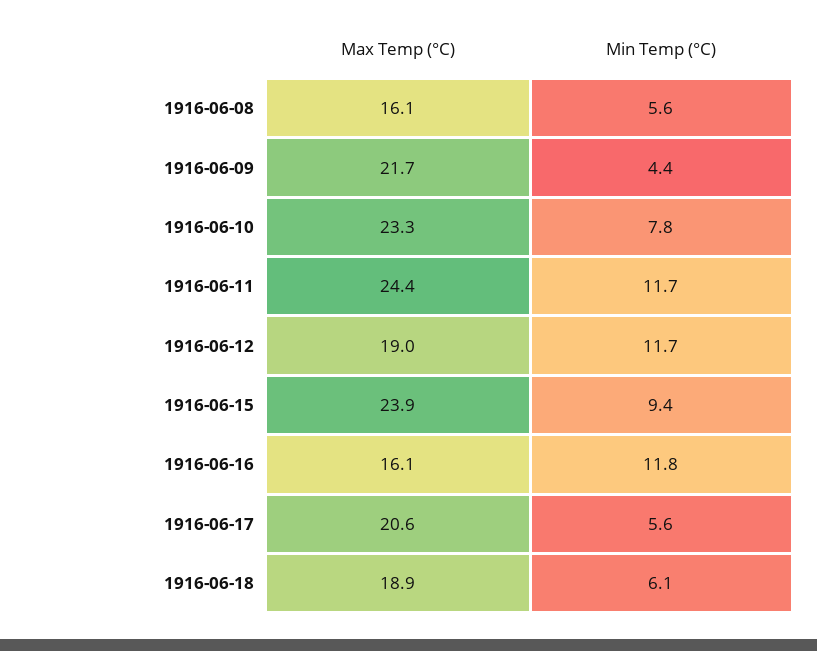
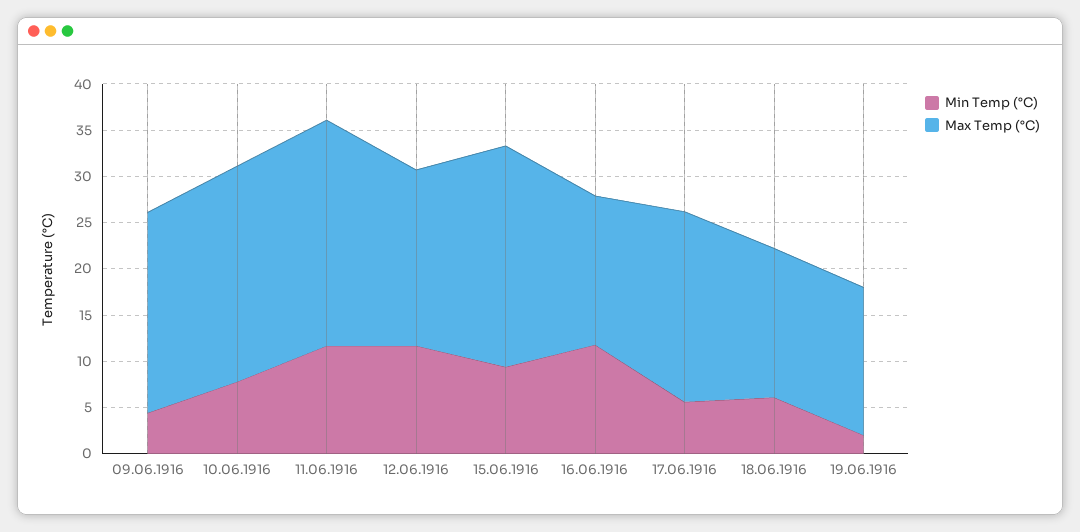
Max Temp (°C), 1916-06-08: 16.1 -> none
Min Temp (°C), 1916-06-08: 5.6 -> none
Max Temp (°C), 1916-06-18: 18.9 -> 16
Min Temp (°C), 19.06.1916: none -> 2
Max Temp (°C), 19.06.1916: none -> 16

